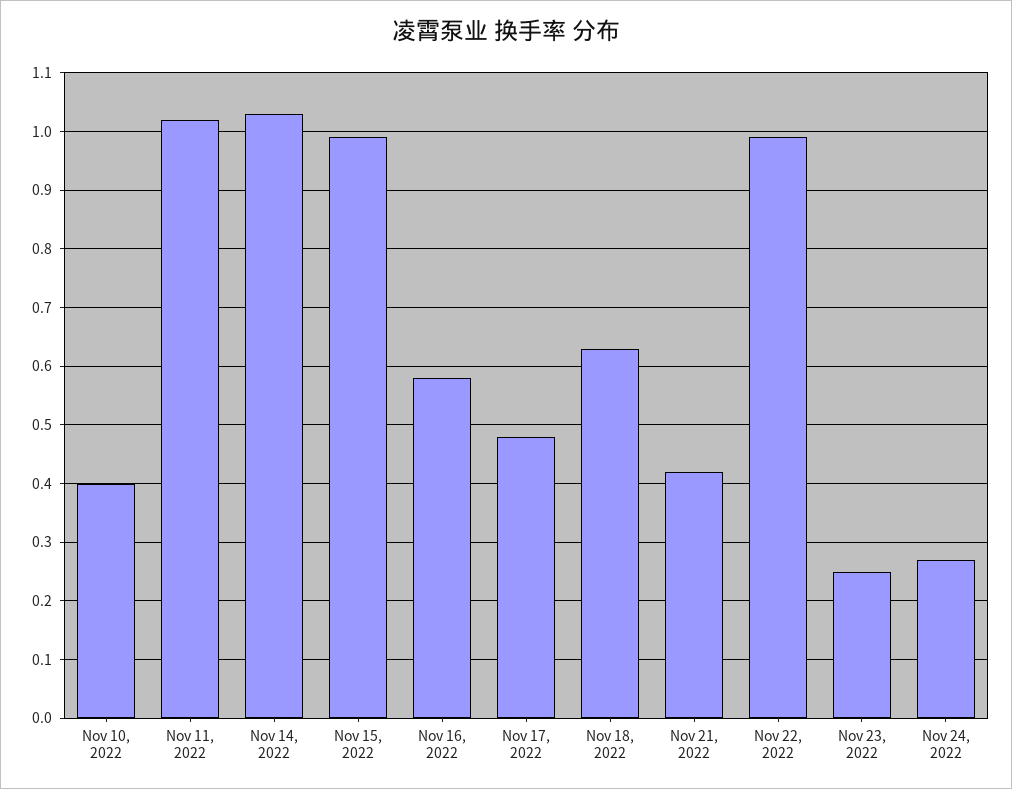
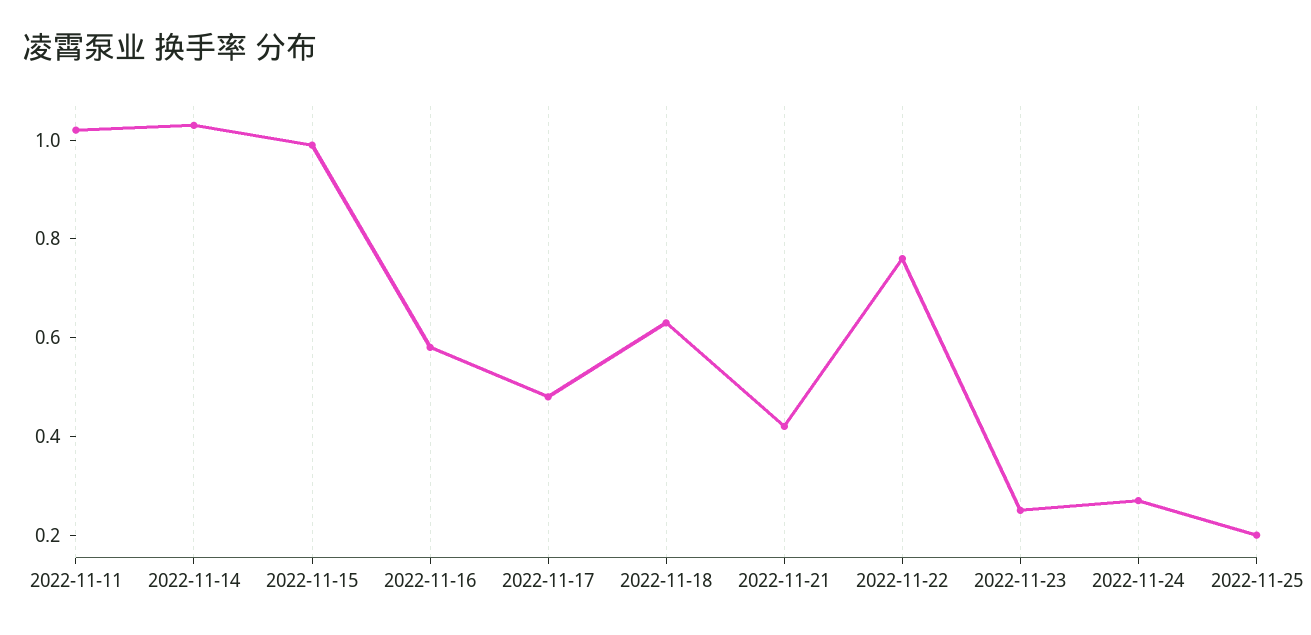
Nov 10, 2022: 0.4 -> none
Nov 22, 2022: 1 -> 0.75
2022-11-25: none -> 0.2

